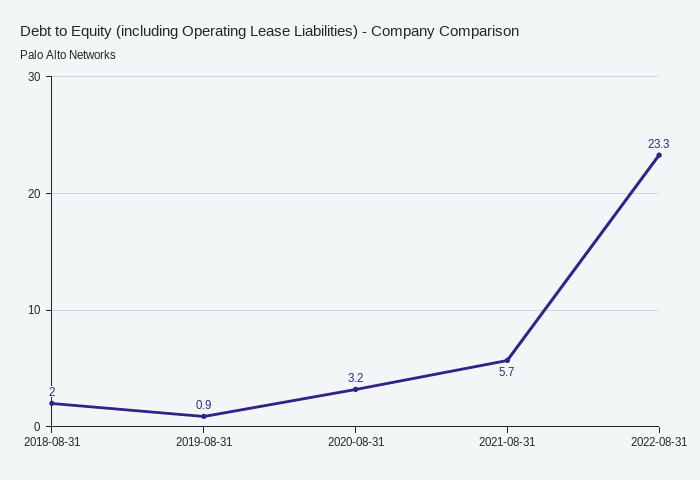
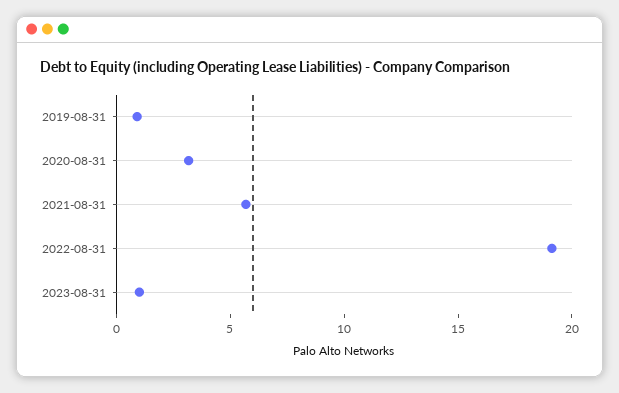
2018-08-31: 2 -> none
2022-08-31: 23.3 -> 19
2023-08-31: none -> 1

